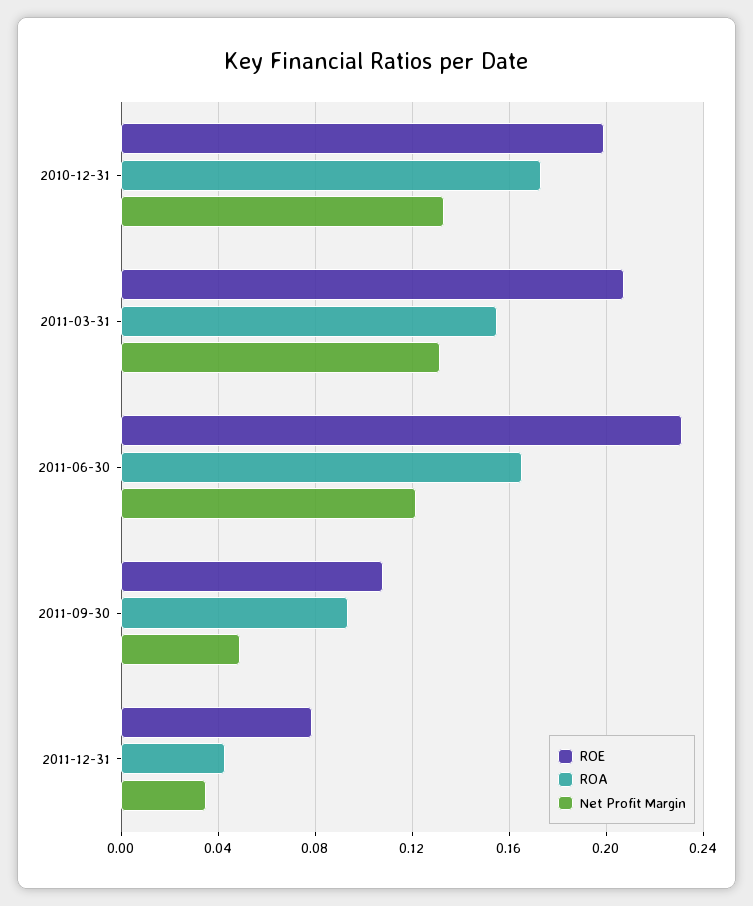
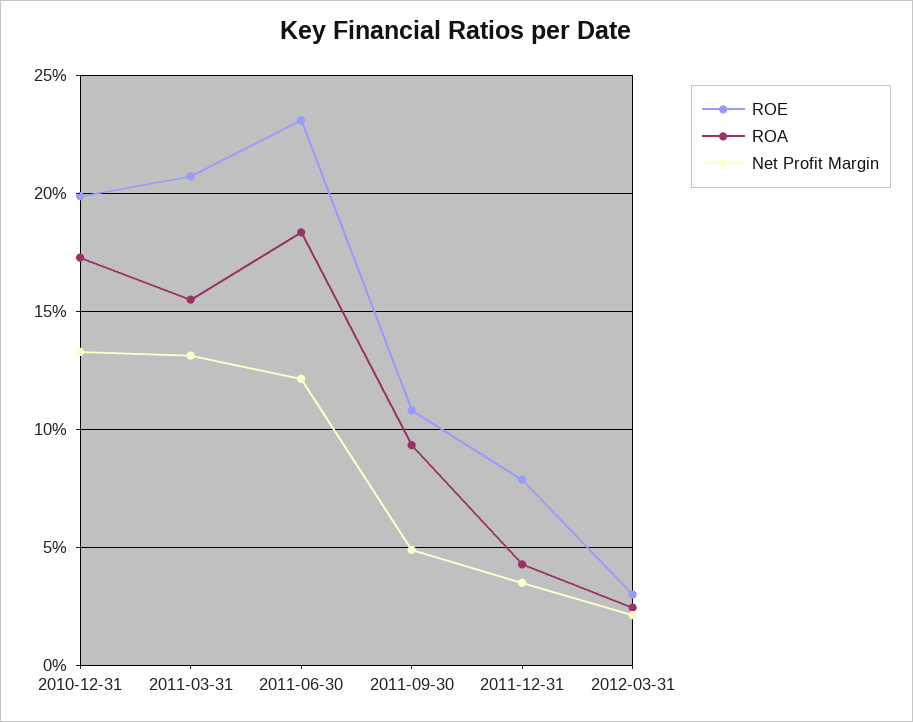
ROA, 2011-06-30: 0.165 -> 0.185
ROE, 2012-03-31: none -> 0.03
ROA, 2012-03-31: none -> 0.025
Net Profit Margin, 2012-03-31: none -> 0.02

